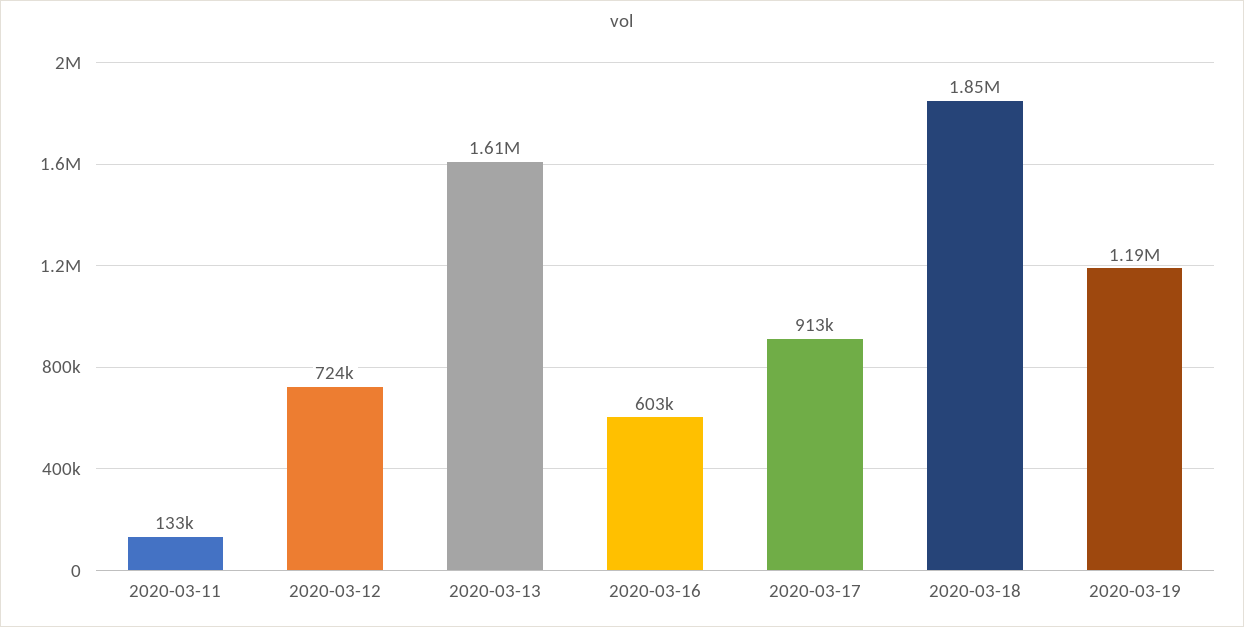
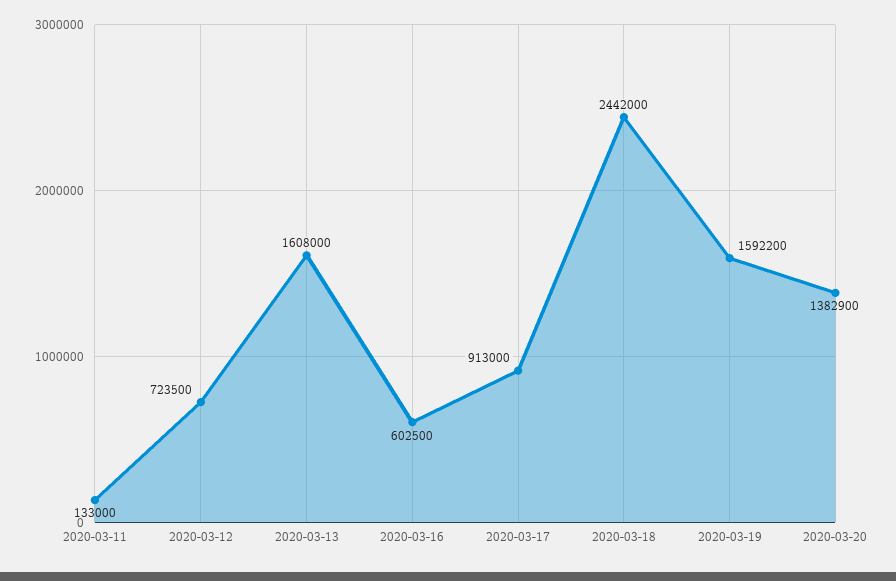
2020-03-18: 1850000 -> 2442000
2020-03-19: 1190000 -> 1592200
2020-03-20: none -> 1382900

